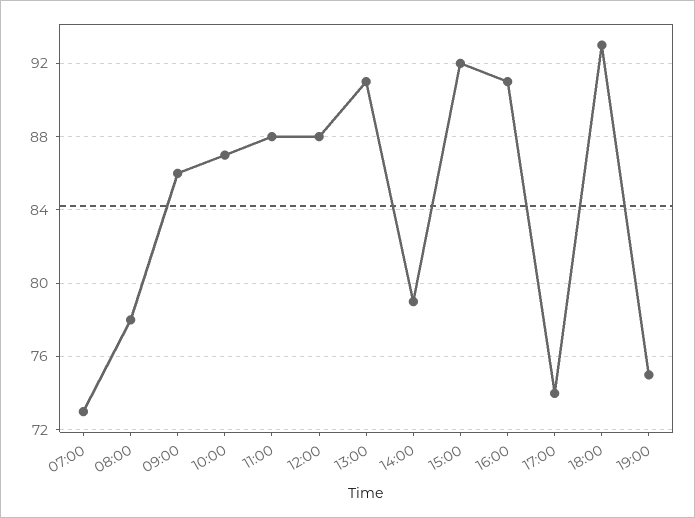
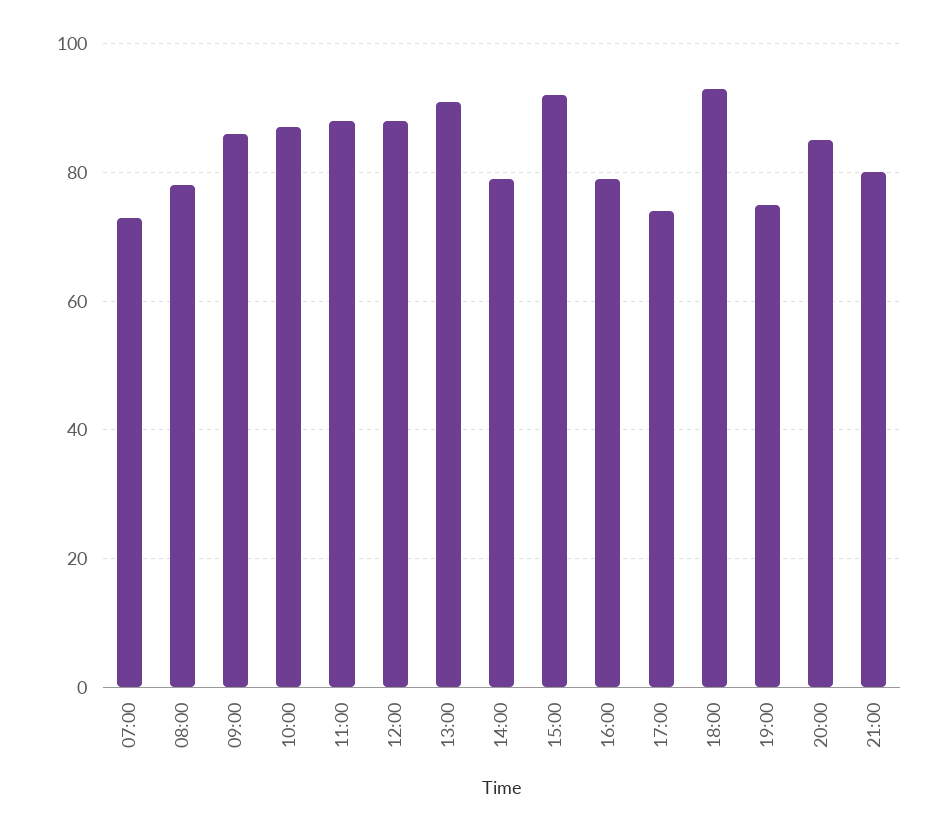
16:00: 91 -> 80
20:00: none -> 85
21:00: none -> 80

